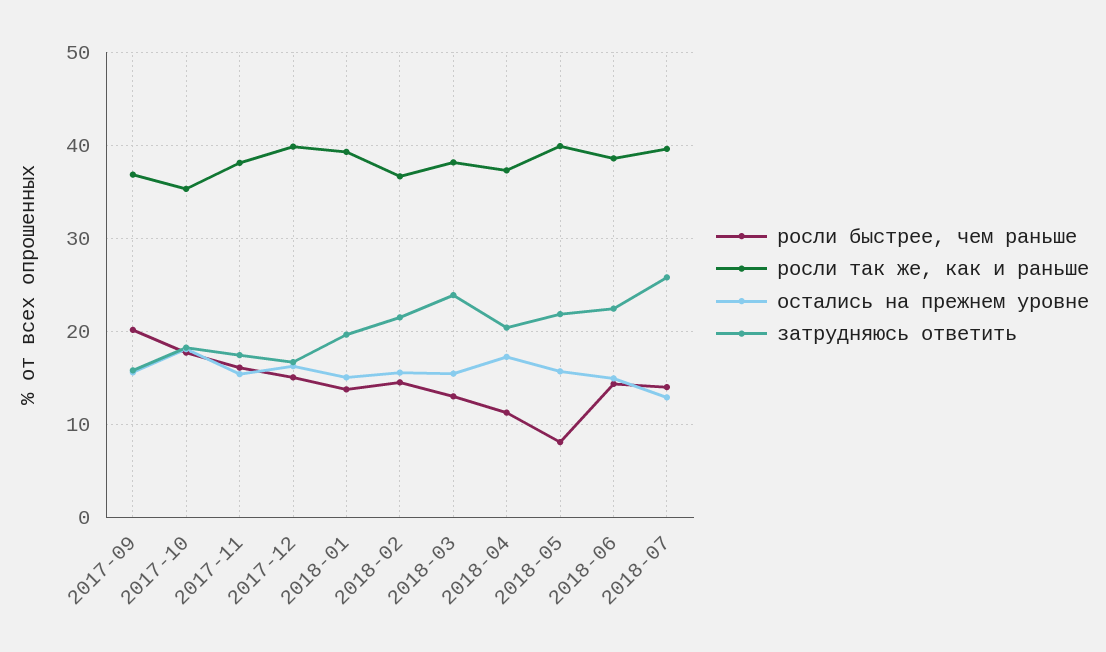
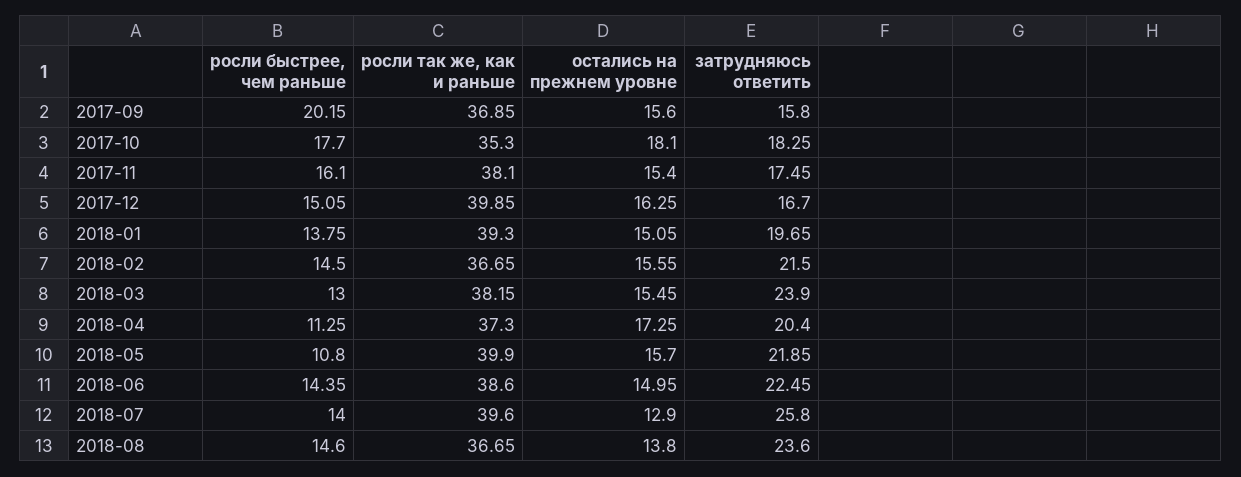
росли быстрее, чем раньше, 2018-05: 8 -> 10.8
росли быстрее, чем раньше, 2018-08: none -> 14.6
росли так же, как и раньше, 2018-08: none -> 36.65
остались на прежнем уровне, 2018-08: none -> 13.8
затрудняюсь ответить, 2018-08: none -> 23.6

